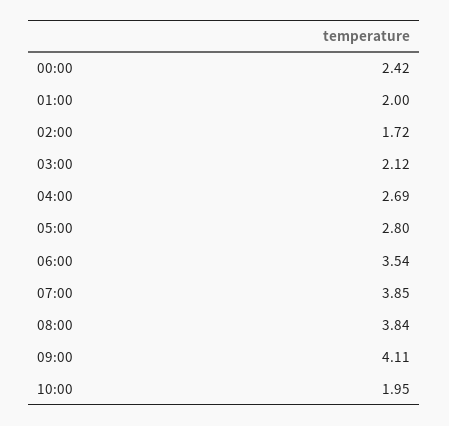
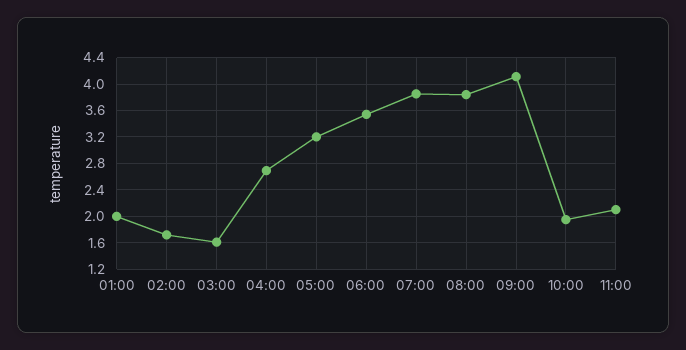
00:00: 2.42 -> none
03:00: 2.12 -> 1.6
05:00: 2.8 -> 3.2
11:00: none -> 2.1

